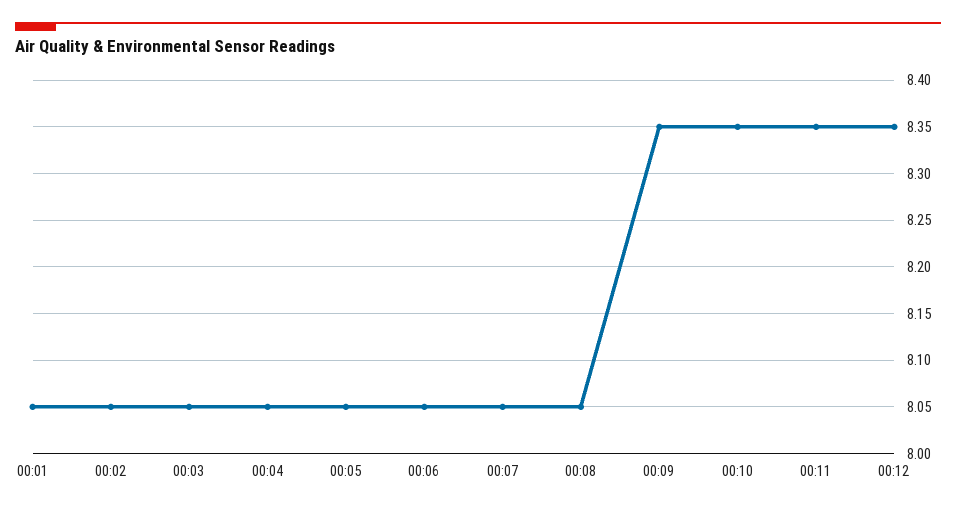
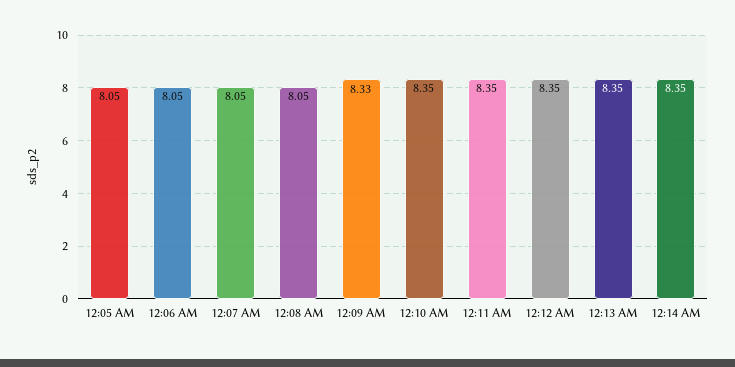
00:01: 8.05 -> none
00:02: 8.05 -> none
00:03: 8.05 -> none
00:04: 8.05 -> none
00:09: 8.35 -> 8.33
12:13 AM: none -> 8.35
12:14 AM: none -> 8.35

